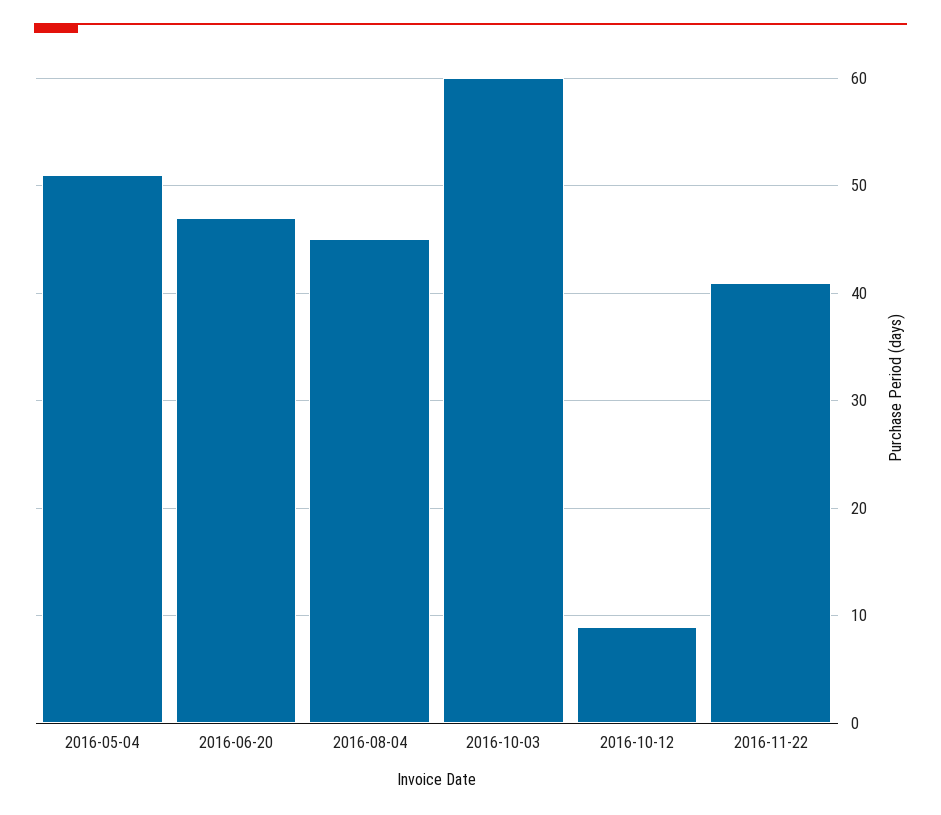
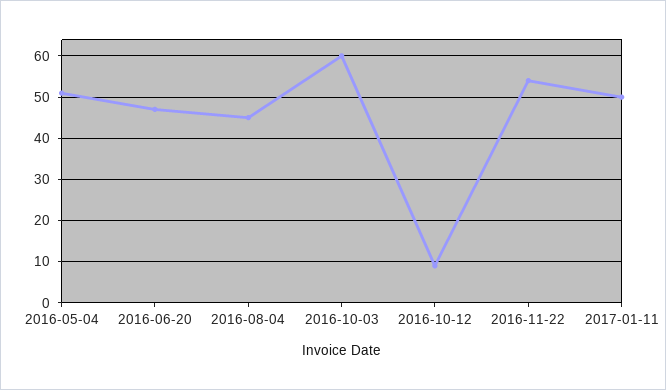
2016-11-22: 41 -> 55
2017-01-11: none -> 50

